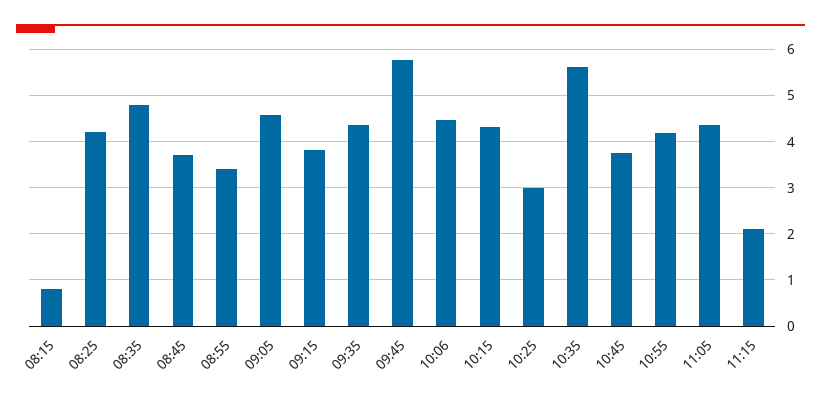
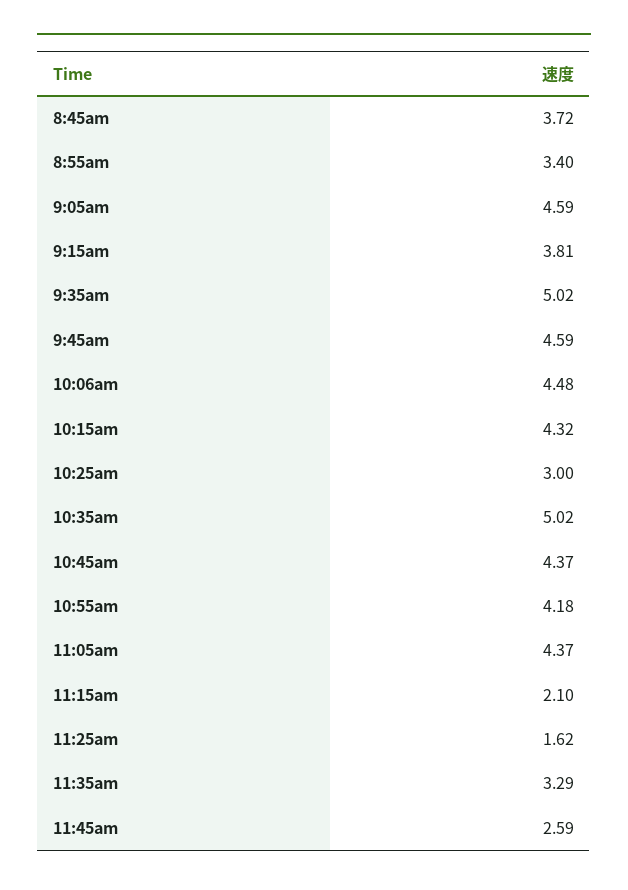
08:15: 0.8 -> none
08:25: 4.2 -> none
08:35: 4.8 -> none
09:35: 4.4 -> 5.02
09:45: 5.8 -> 4.59
10:35: 5.6 -> 5.02
10:45: 3.8 -> 4.37
11:25am: none -> 1.62
11:35am: none -> 3.29
11:45am: none -> 2.59

